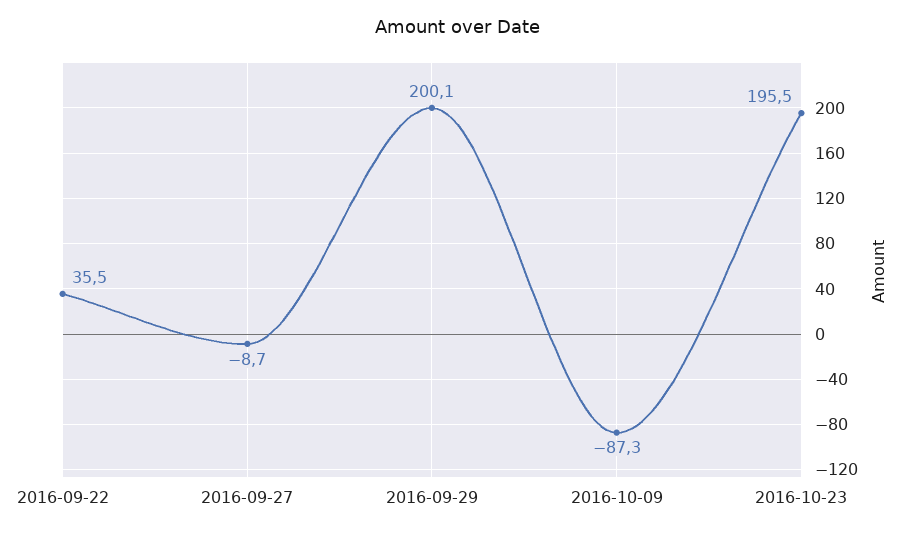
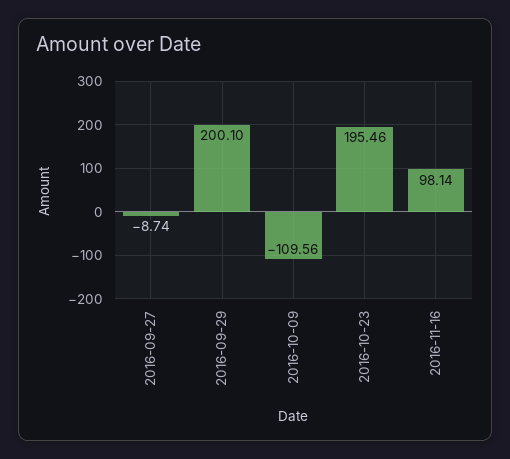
2016-09-22: 35.5 -> none
2016-10-09: -87.3 -> -109.56
2016-11-16: none -> 98.14

